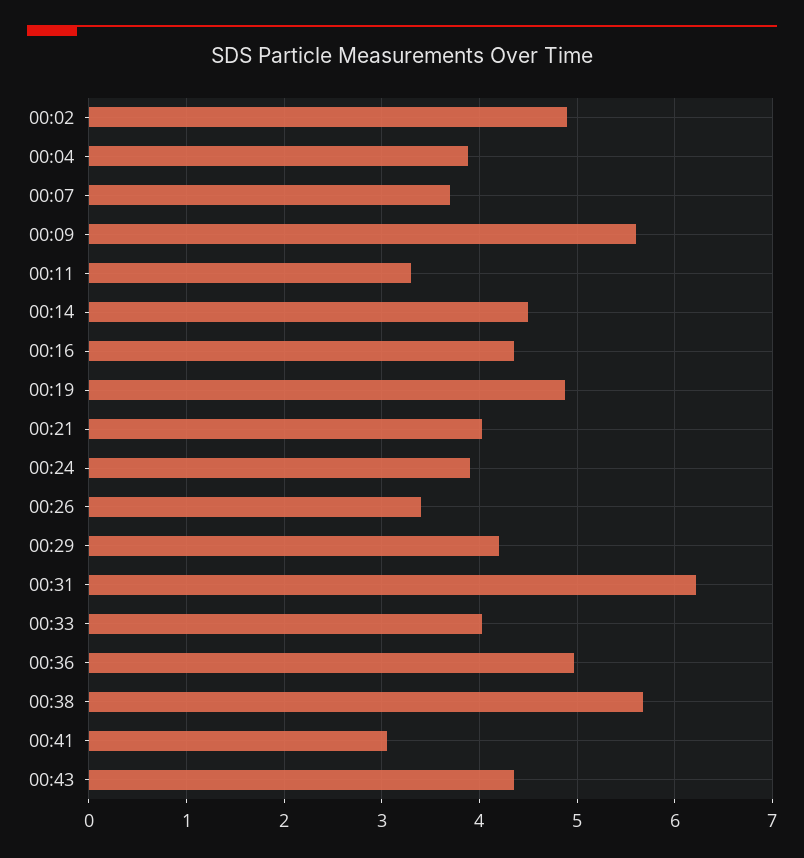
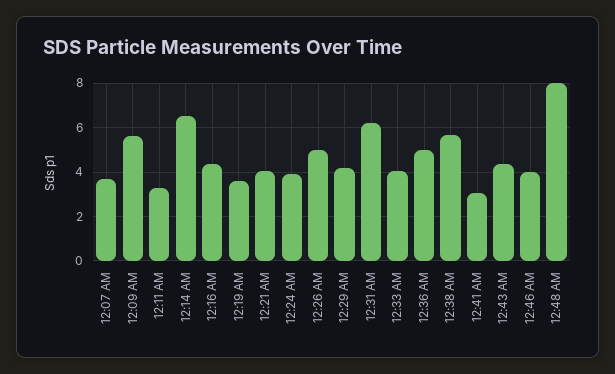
00:02: 4.9 -> none
00:04: 3.9 -> none
00:14: 4.5 -> 6.5
00:19: 4.9 -> 3.5
00:26: 3.4 -> 5
12:46 AM: none -> 4
12:48 AM: none -> 8

